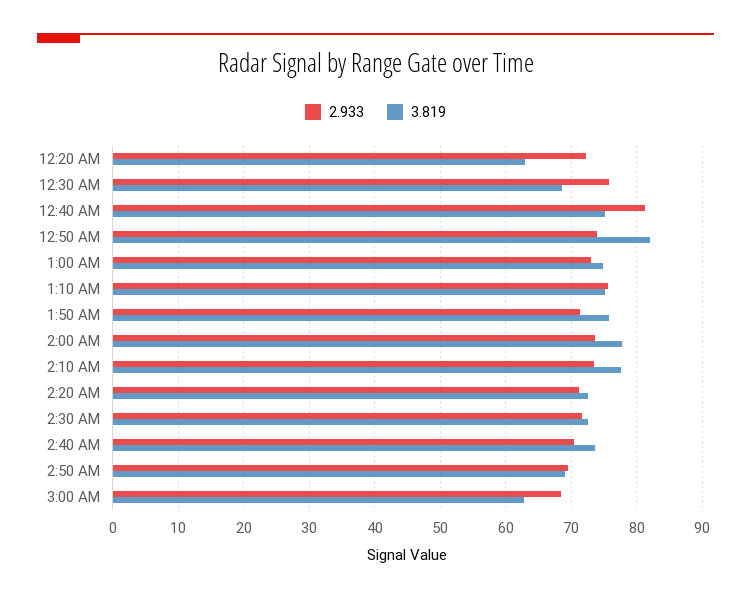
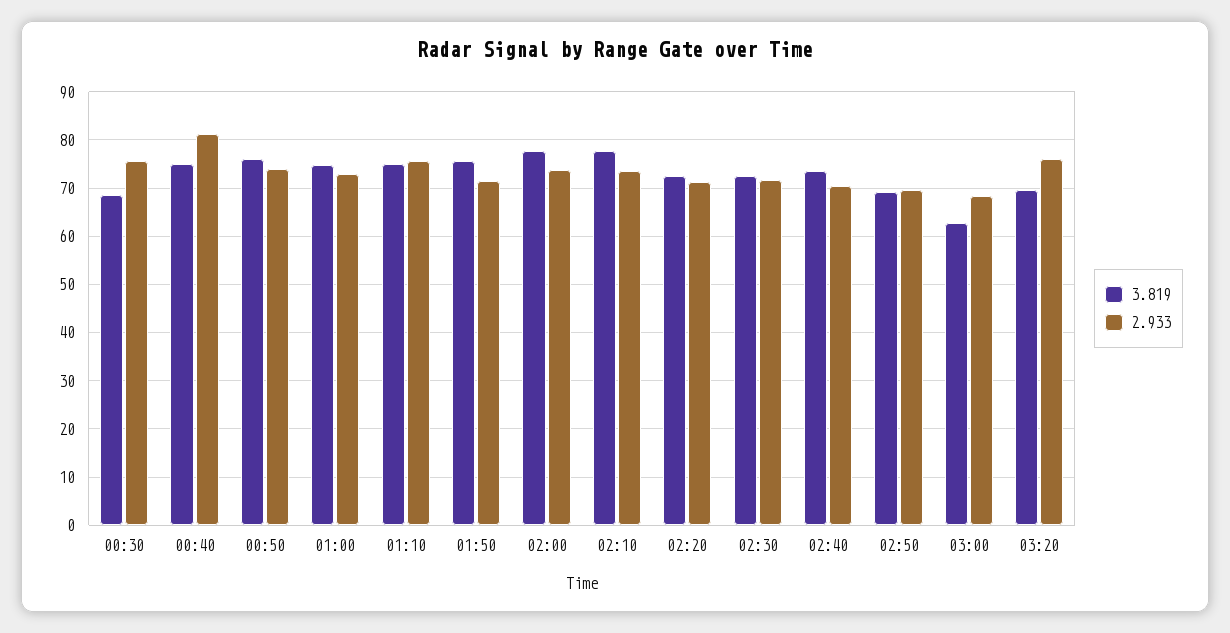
2.933, 12:20 AM: 72 -> none
3.819, 12:20 AM: 63 -> none
3.819, 12:50 AM: 82 -> 76
3.819, 03:20: none -> 70
2.933, 03:20: none -> 76

